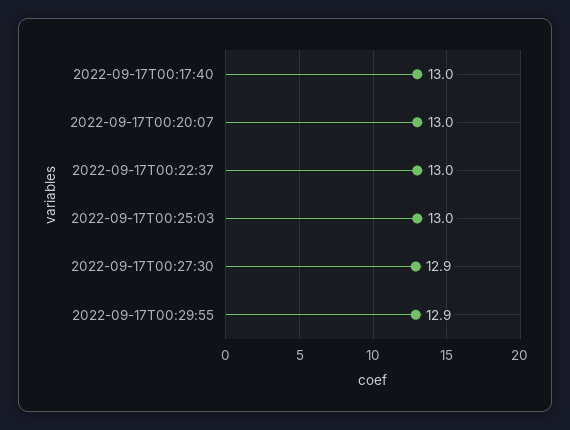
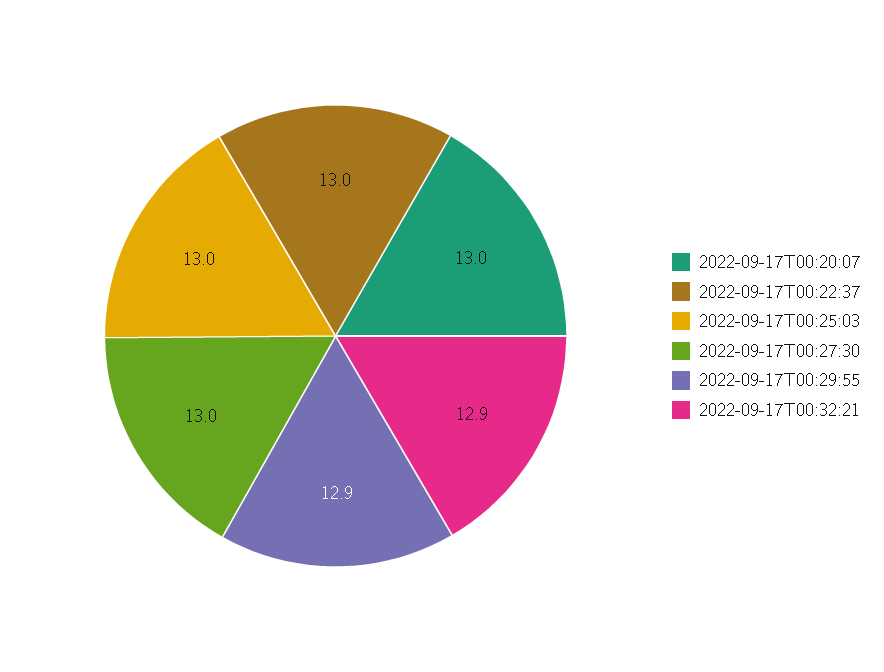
2022-09-17T00:17:40: 13 -> none
2022-09-17T00:27:30: 12.9 -> 13
2022-09-17T00:32:21: none -> 12.9

